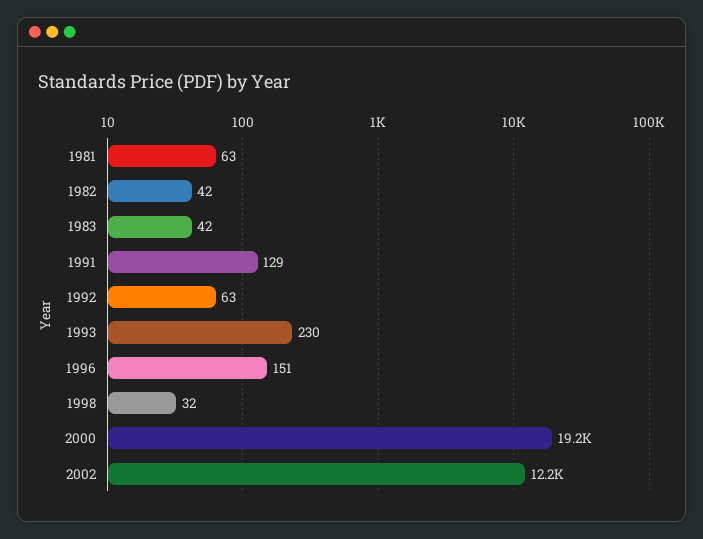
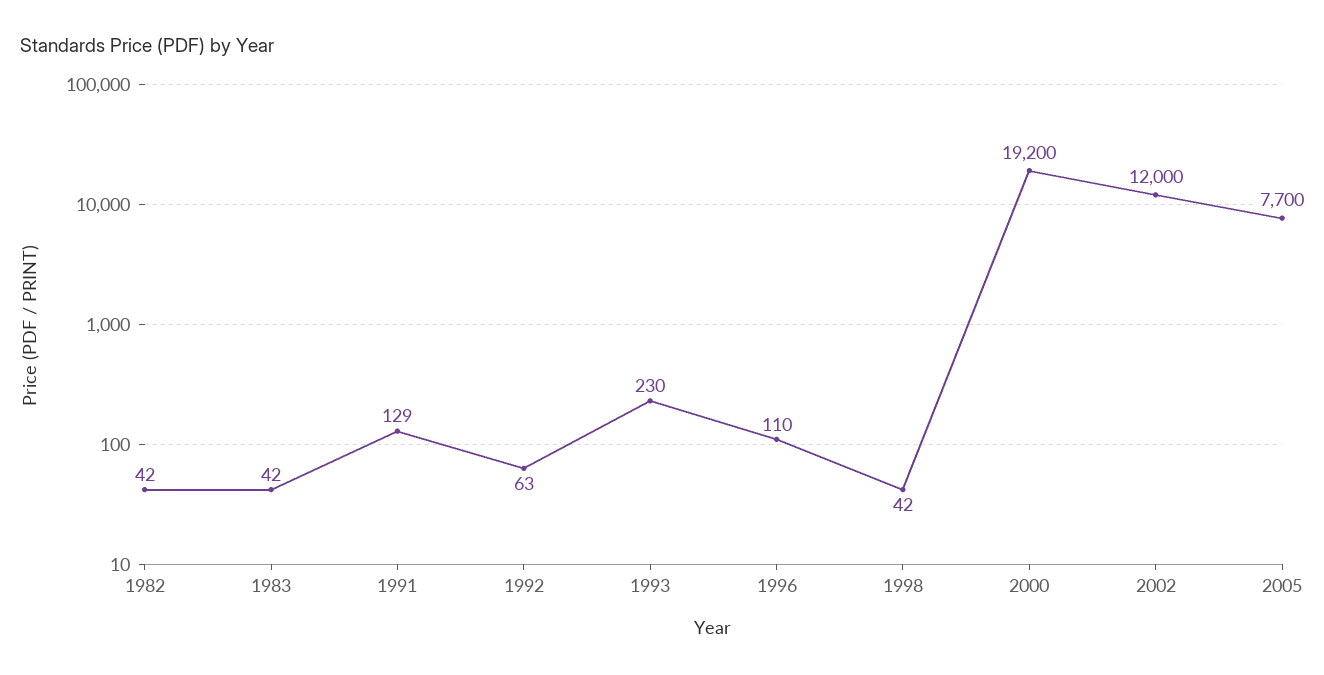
1981: 63 -> none
1996: 151 -> 110
1998: 32 -> 42
2002: 12200 -> 12000
2005: none -> 7700

